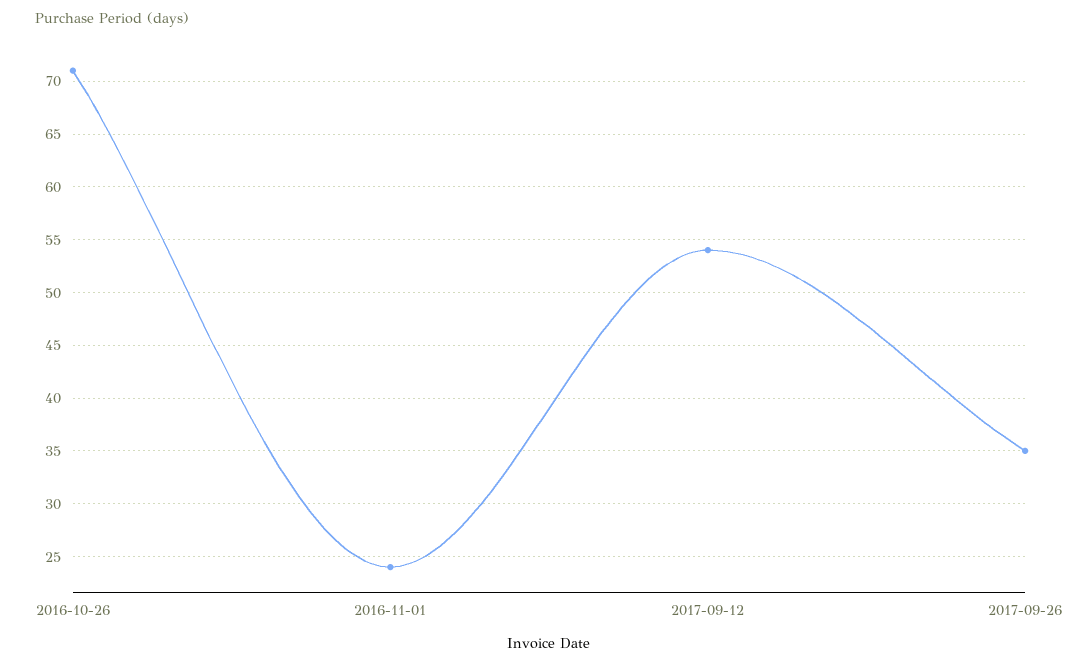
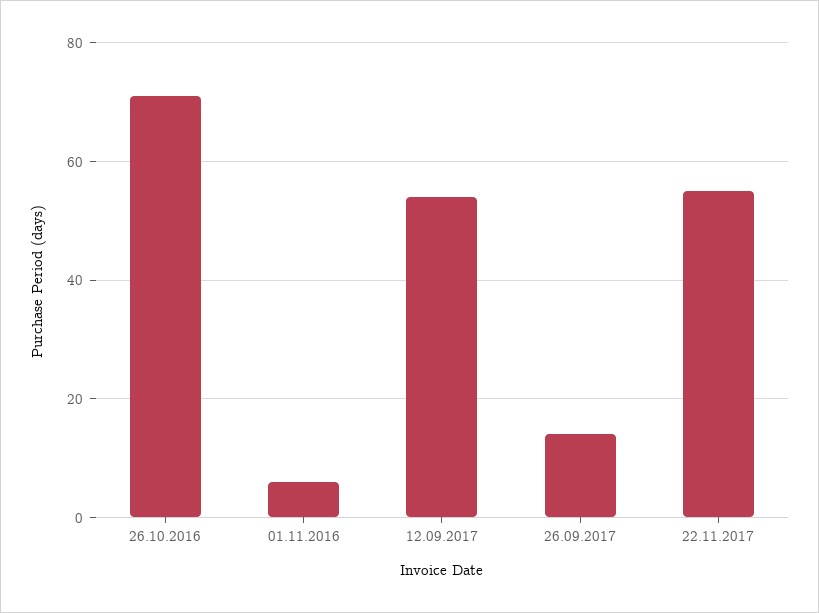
2016-11-01: 24 -> 5
2017-09-26: 35 -> 15
22.11.2017: none -> 55

